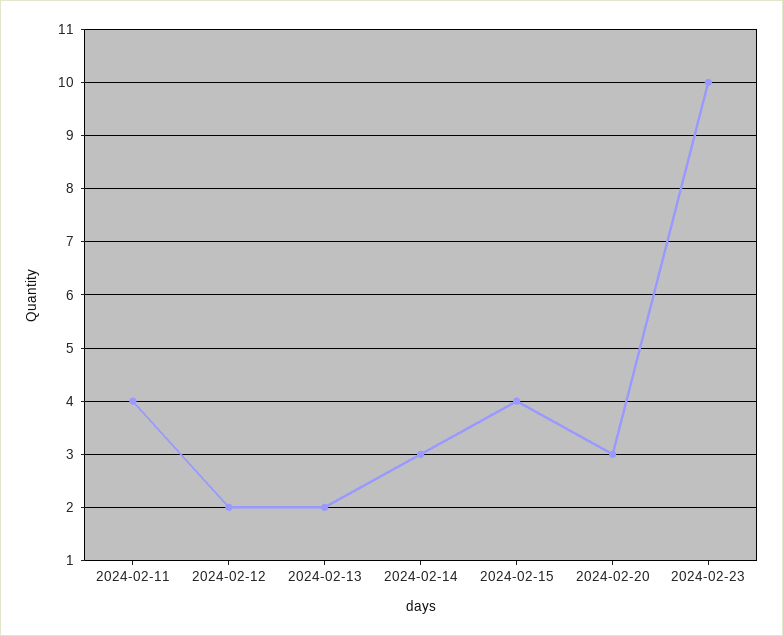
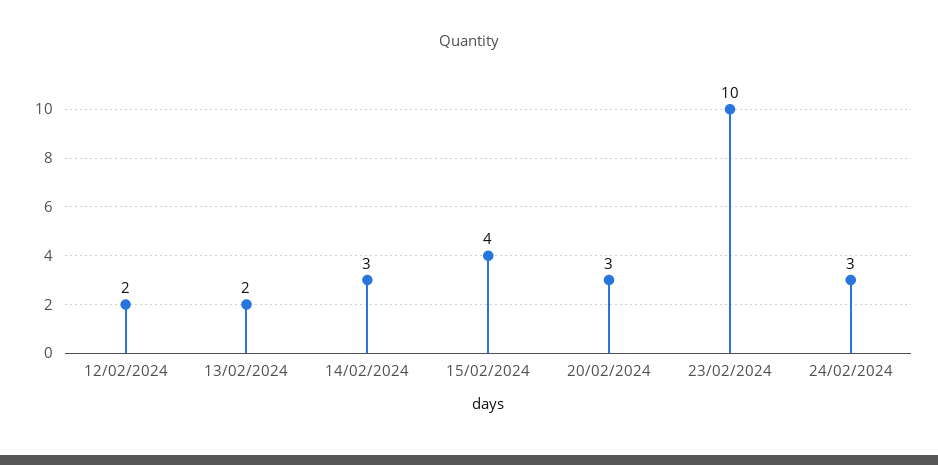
2024-02-11: 4 -> none
24/02/2024: none -> 3

